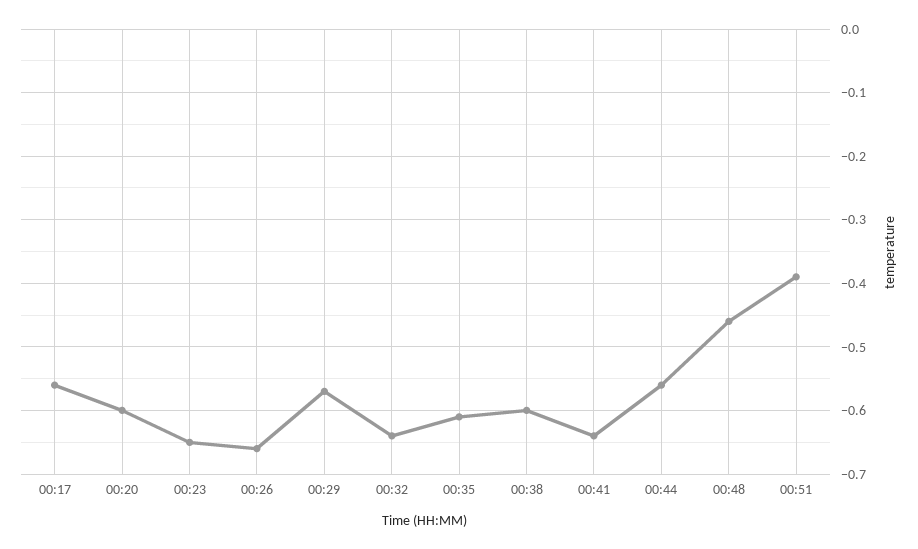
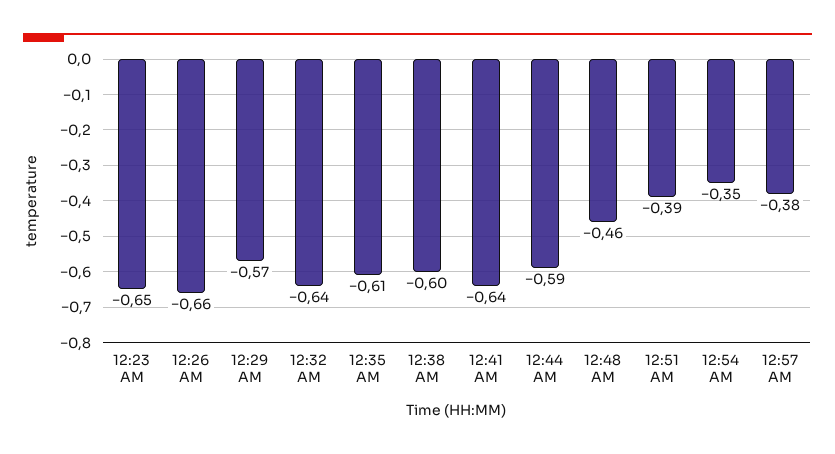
00:17: -0.56 -> none
00:20: -0.6 -> none
00:44: -0.56 -> -0.59
12:54 AM: none -> -0.35
12:57 AM: none -> -0.38

